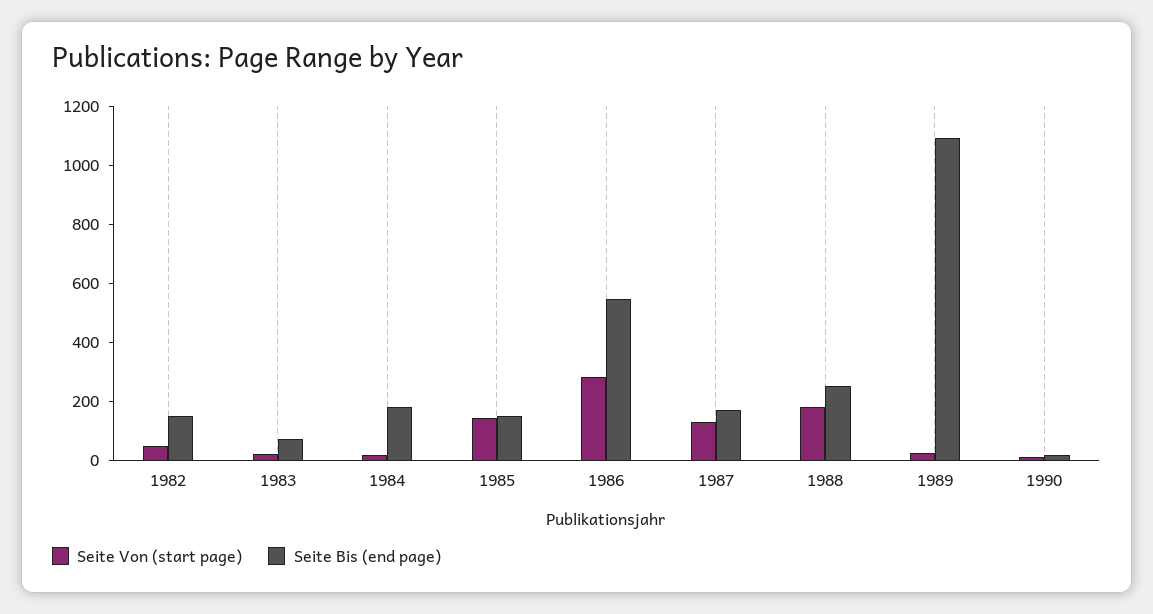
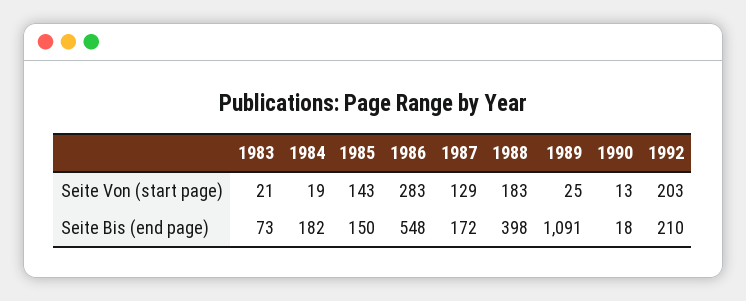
Seite Von (start page), 1982: 50 -> none
Seite Bis (end page), 1982: 150 -> none
Seite Bis (end page), 1988: 250 -> 398
Seite Von (start page), 1992: none -> 203
Seite Bis (end page), 1992: none -> 210

